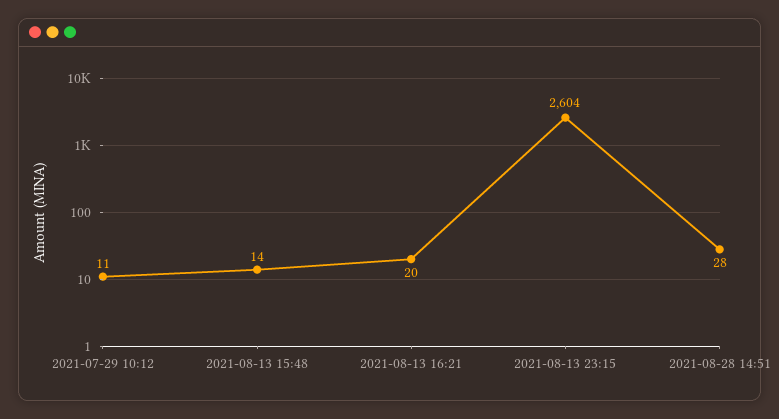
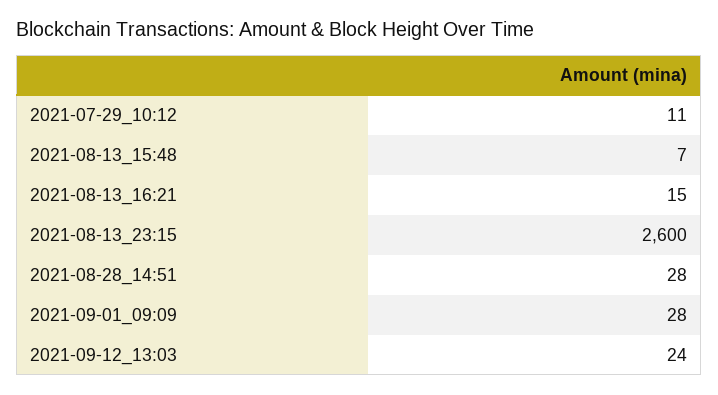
2021-08-13 15:48: 14 -> 7
2021-08-13 16:21: 20 -> 15
2021-08-13 23:15: 2604 -> 2600
2021-09-01_09:09: none -> 28
2021-09-12_13:03: none -> 24

